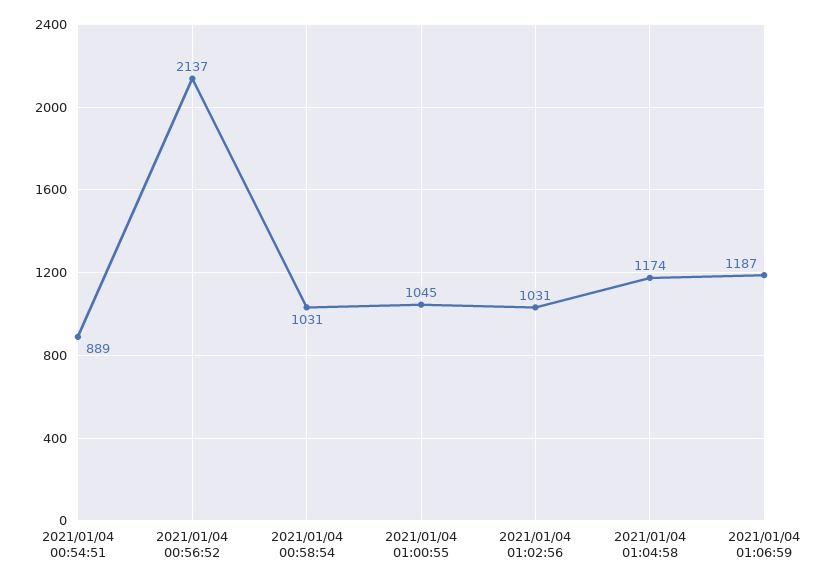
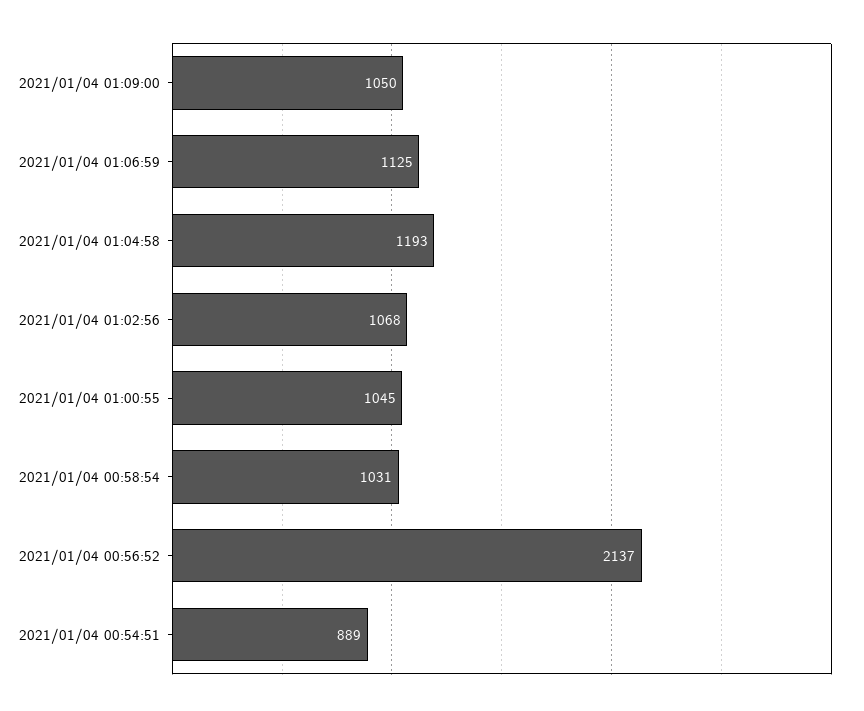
2021/01/04 01:02:56: 1031 -> 1068
2021/01/04 01:04:58: 1174 -> 1193
2021/01/04 01:06:59: 1187 -> 1125
2021/01/04 01:09:00: none -> 1050

